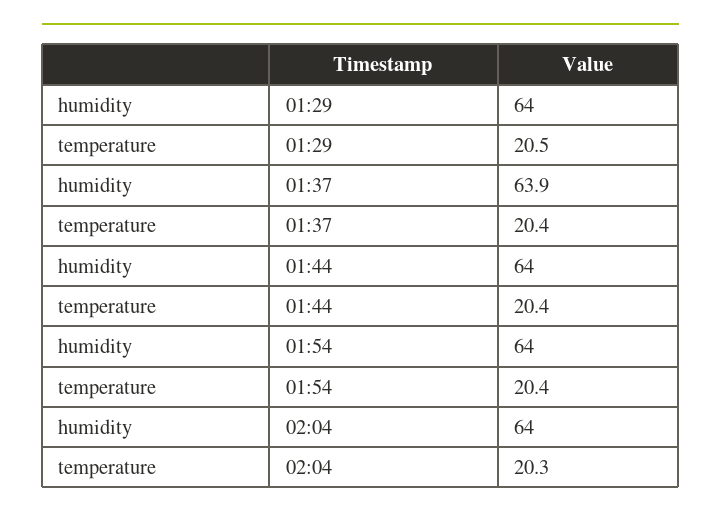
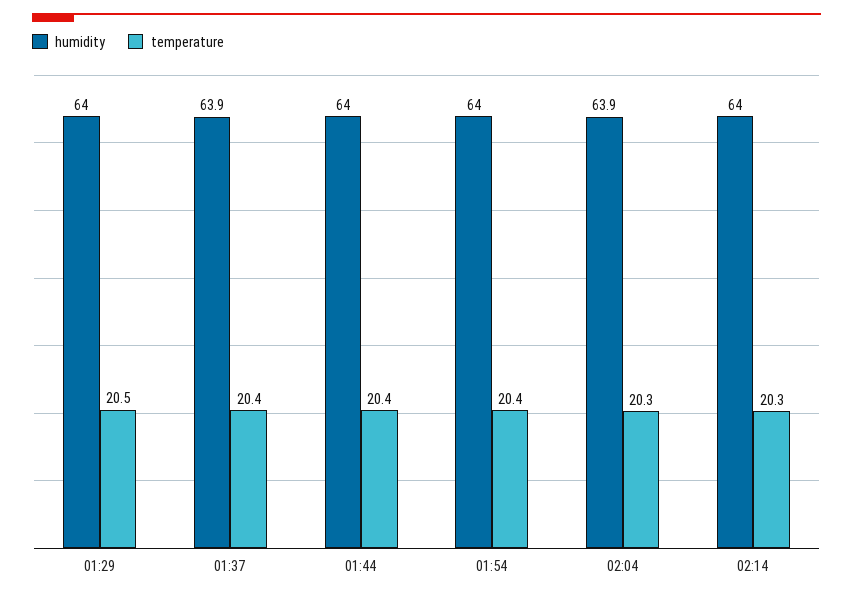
humidity, 02:04: 64 -> 63.9
humidity, 02:14: none -> 64
temperature, 02:14: none -> 20.3

